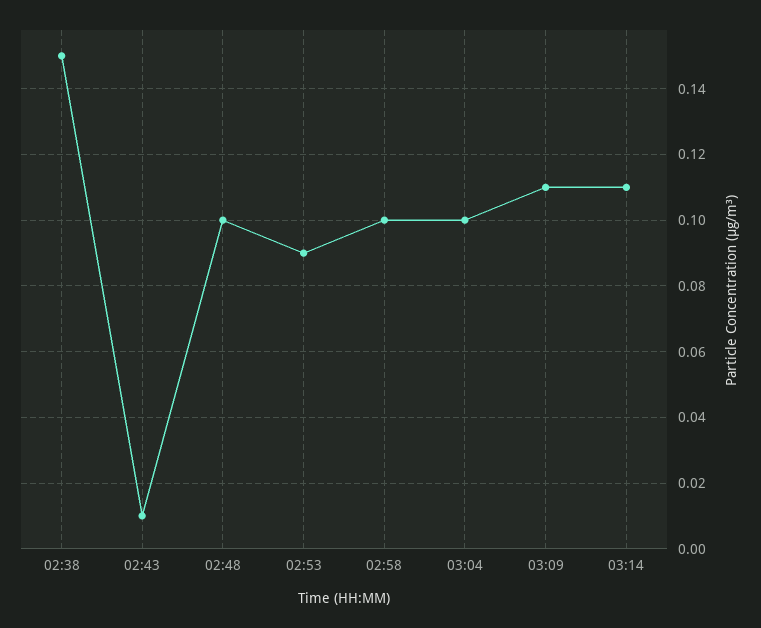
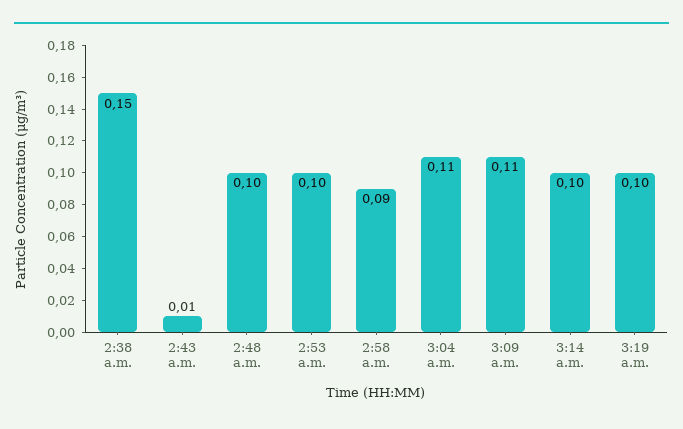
02:53: 0.09 -> 0.1
02:58: 0.1 -> 0.09
03:04: 0.1 -> 0.11
03:14: 0.11 -> 0.1
3:19 a.m.: none -> 0.1

